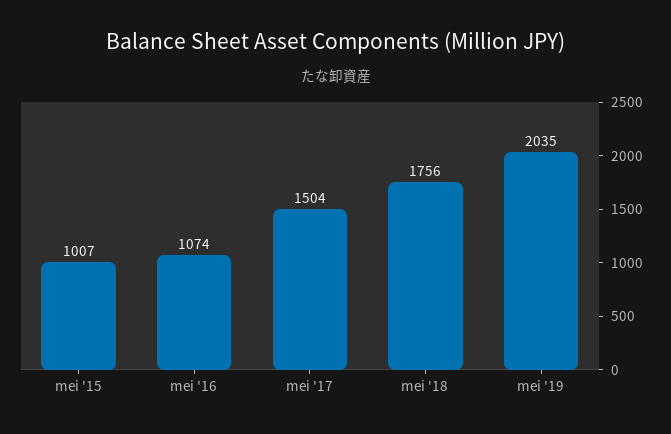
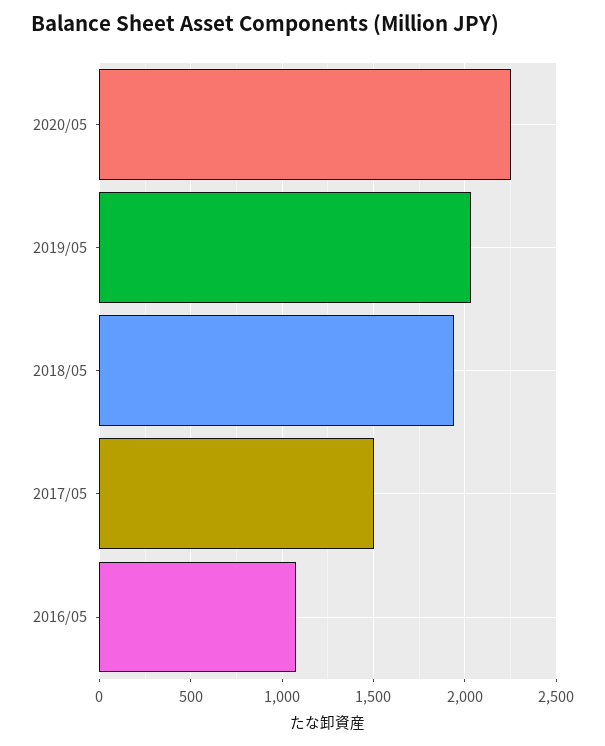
mei '15: 1007 -> none
mei '18: 1756 -> 1950
2020/05: none -> 2250

